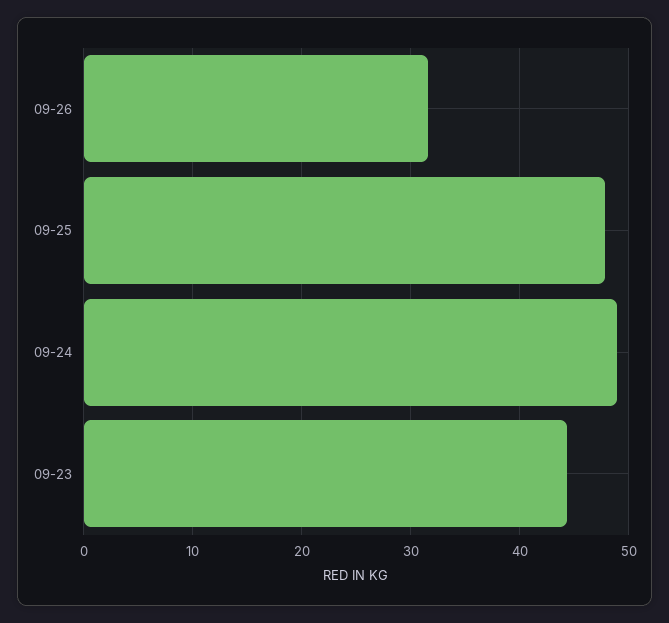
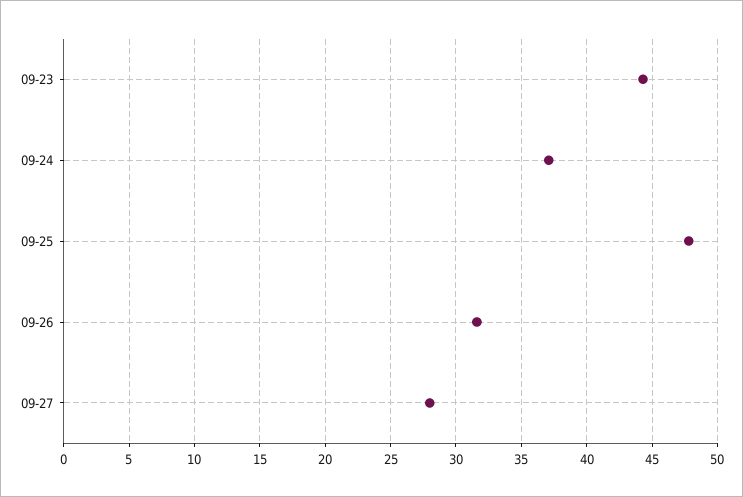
09-24: 49 -> 37
09-27: none -> 28

